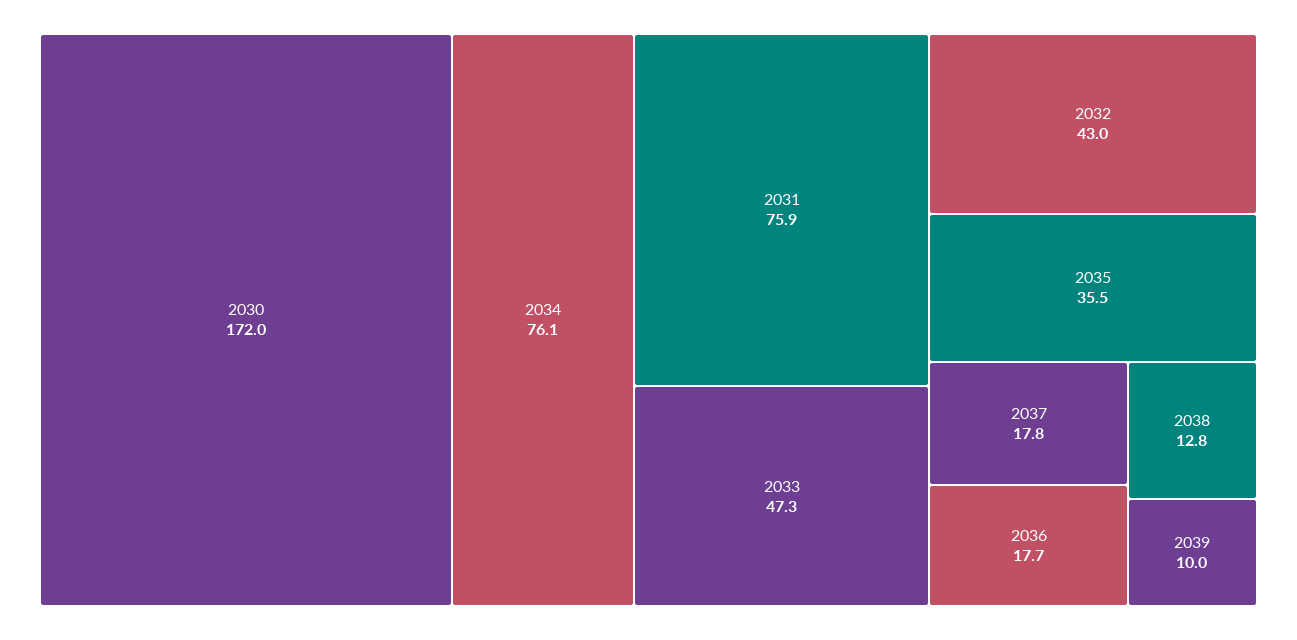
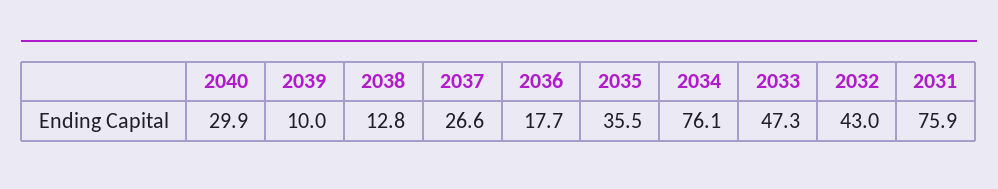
2030: 172 -> none
2037: 17.8 -> 26.6
2040: none -> 29.9

